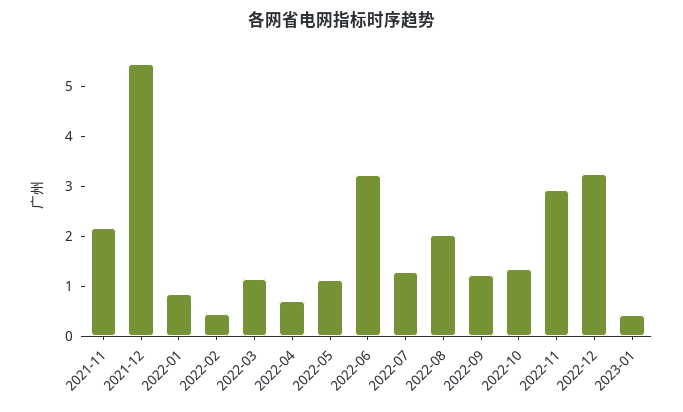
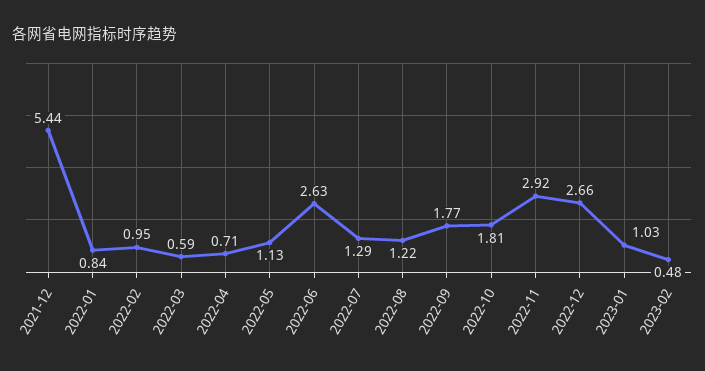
2021-11: 2.2 -> none
2022-02: 0.4 -> 0.95
2022-03: 1.2 -> 0.59
2022-06: 3.2 -> 2.63
2022-08: 2 -> 1.22
2022-09: 1.2 -> 1.77
2022-10: 1.4 -> 1.81
2022-12: 3.2 -> 2.66
2023-01: 0.4 -> 1.03
2023-02: none -> 0.48

